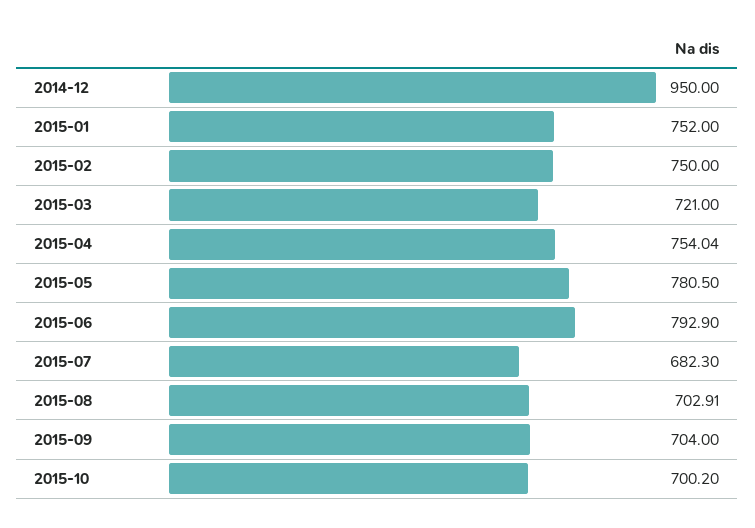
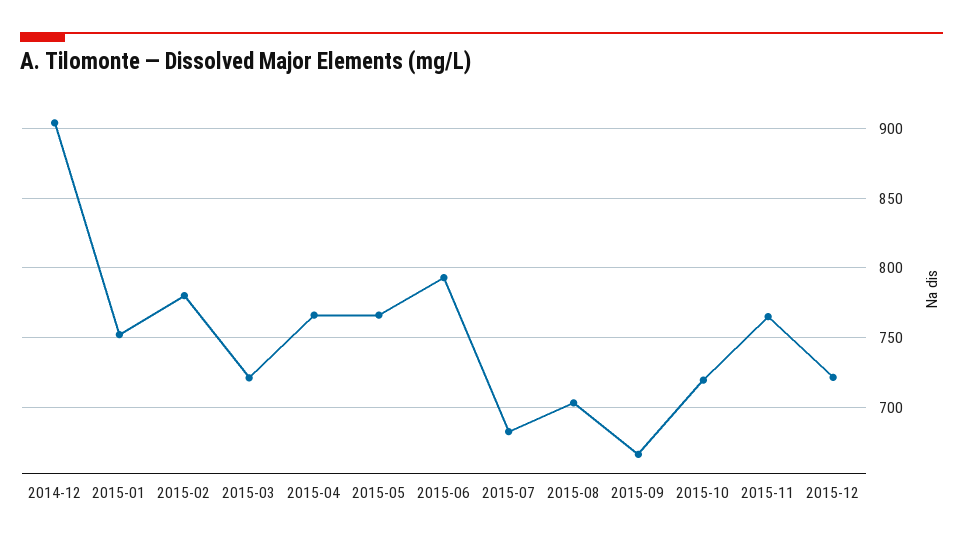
2014-12: 950 -> 905
2015-02: 750 -> 780
2015-04: 754.04 -> 765
2015-05: 780.5 -> 765
2015-09: 704 -> 665
2015-10: 700.2 -> 720
2015-11: none -> 765
2015-12: none -> 720

